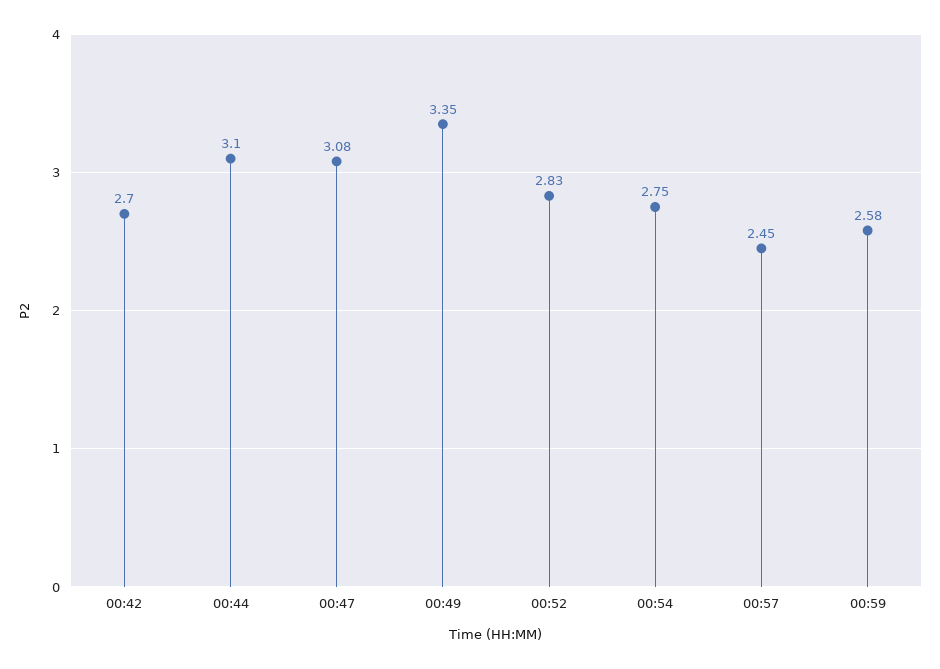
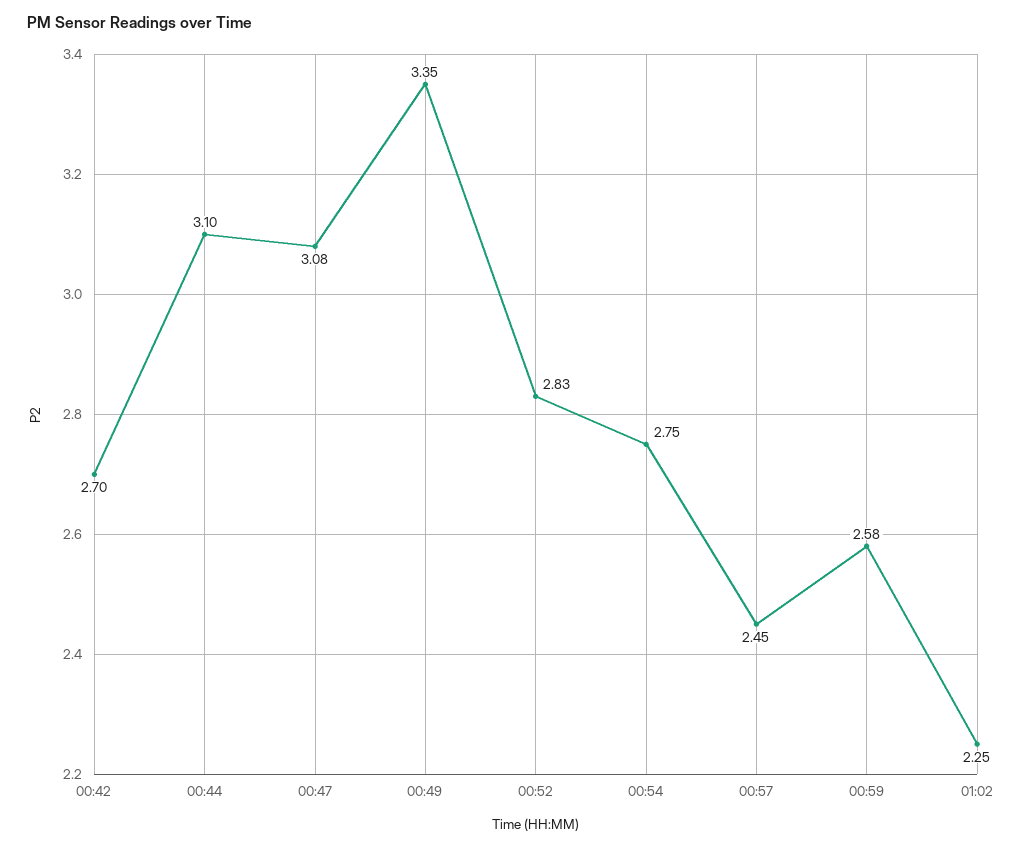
01:02: none -> 2.25

